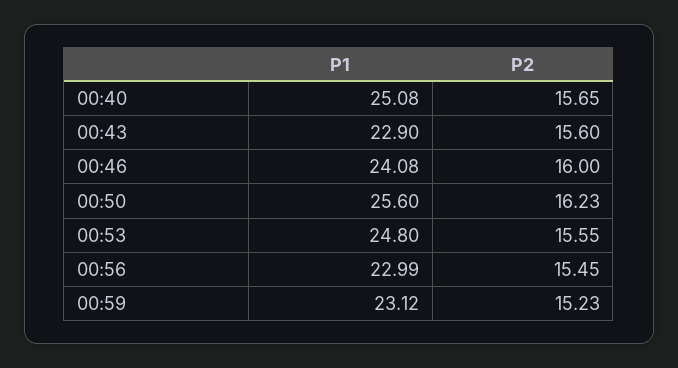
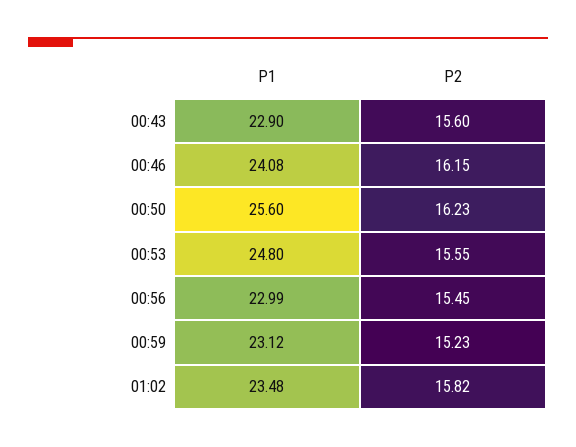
P1, 00:40: 25.08 -> none
P2, 00:40: 15.65 -> none
P2, 00:46: 16 -> 16.15
P1, 01:02: none -> 23.48
P2, 01:02: none -> 15.82

